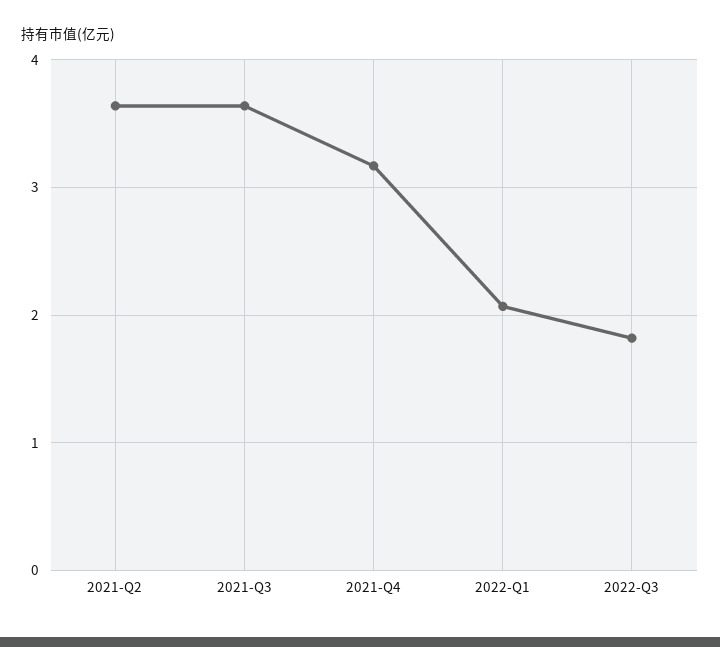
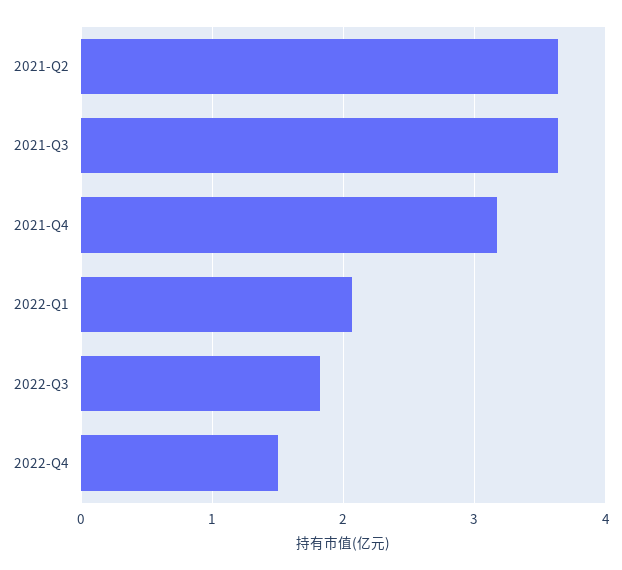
2022-Q4: none -> 1.5

